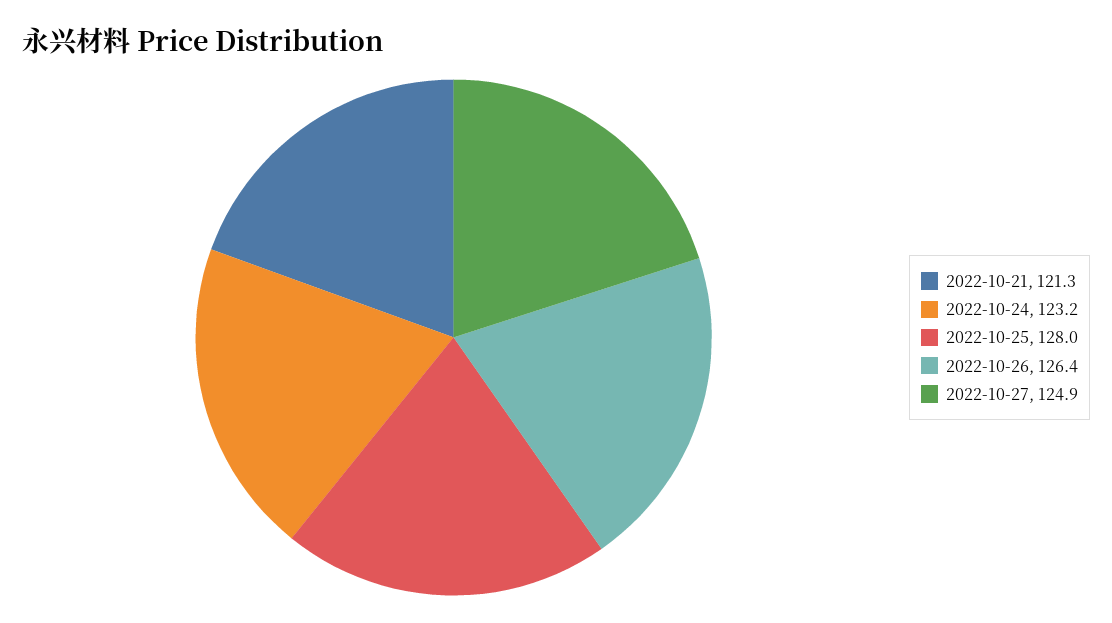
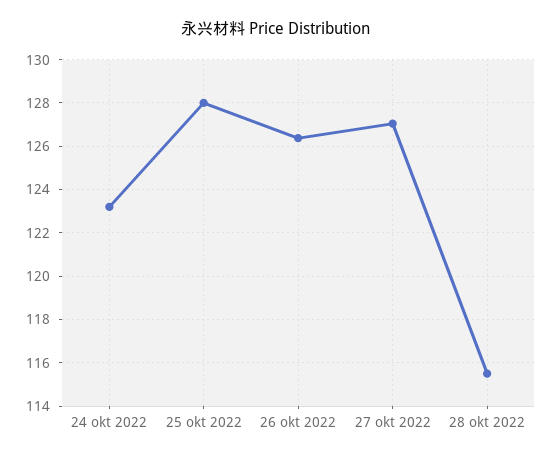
2022-10-21: 121.3 -> none
2022-10-27: 124.9 -> 127
28 okt 2022: none -> 115.5

